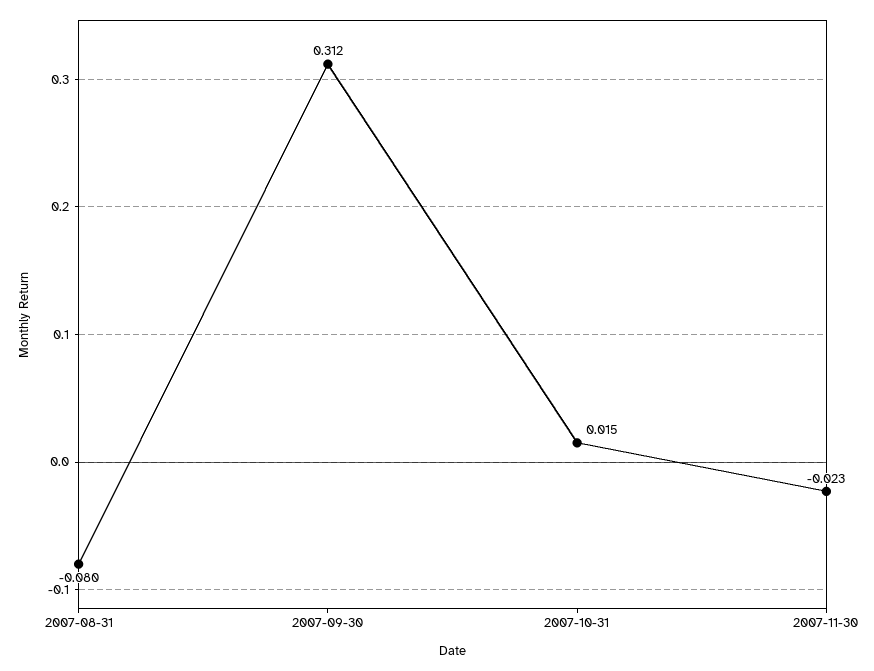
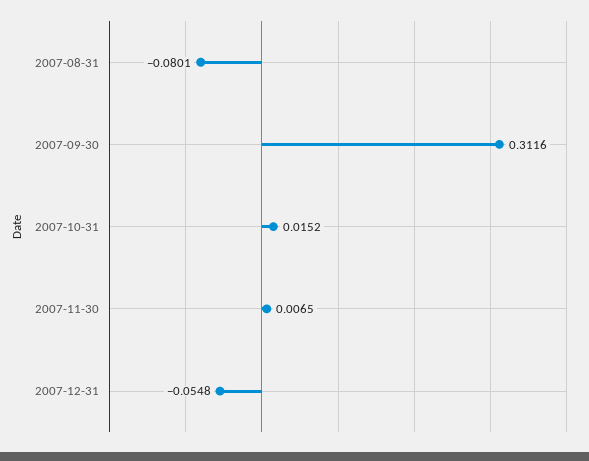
2007-11-30: -0.023 -> 0.0065
2007-12-31: none -> -0.0548

